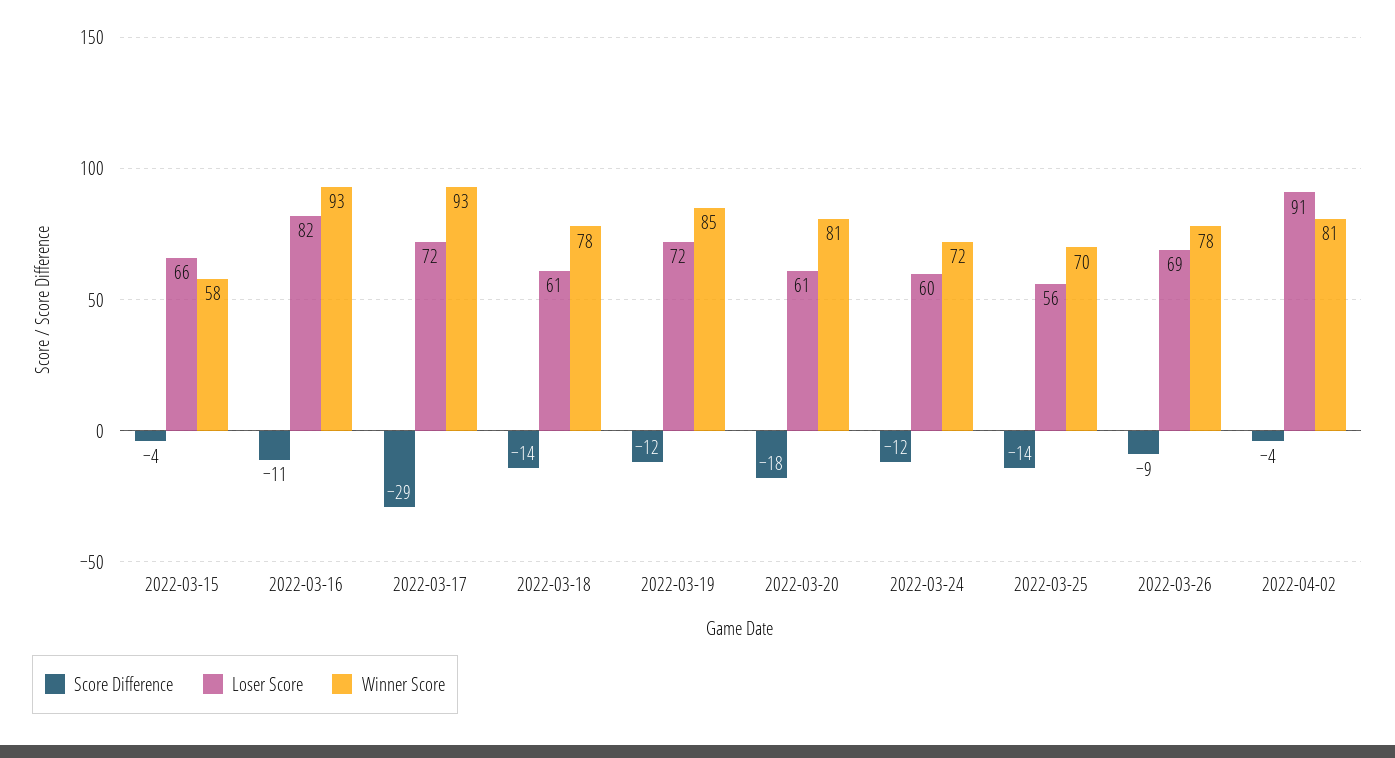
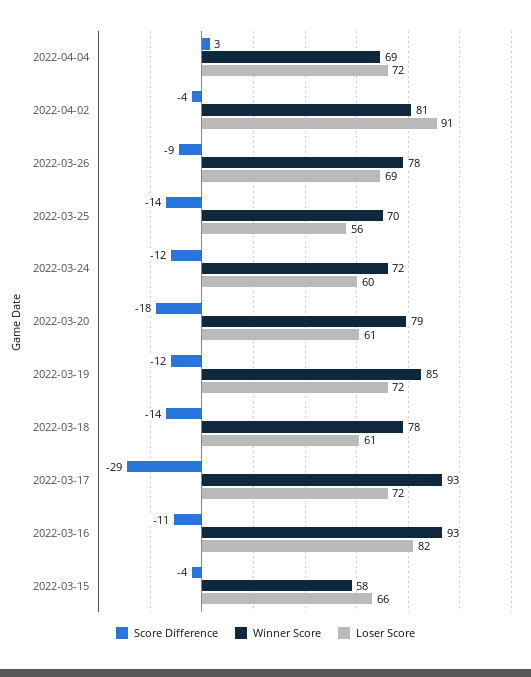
Winner Score, 2022-03-20: 81 -> 79
Score Difference, 2022-04-04: none -> 3
Winner Score, 2022-04-04: none -> 69
Loser Score, 2022-04-04: none -> 72

